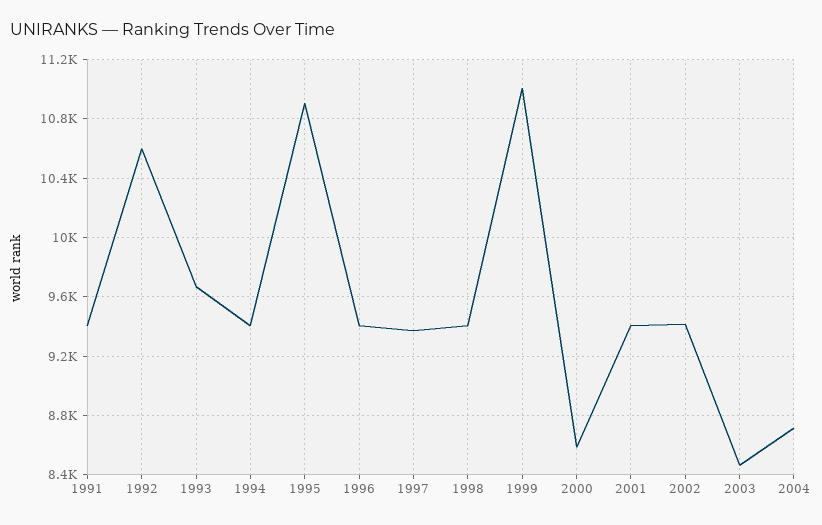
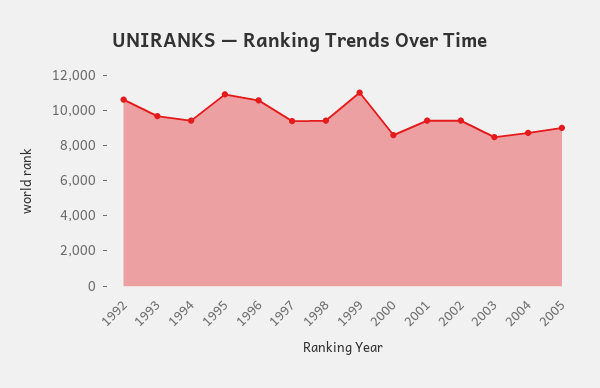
1991: 9400 -> none
1996: 9400 -> 10500
2005: none -> 9000

